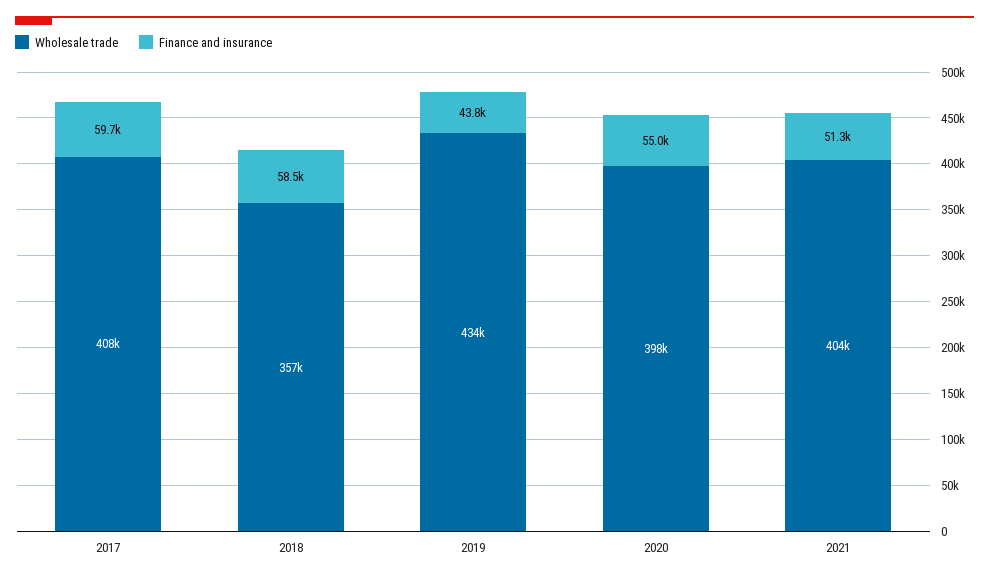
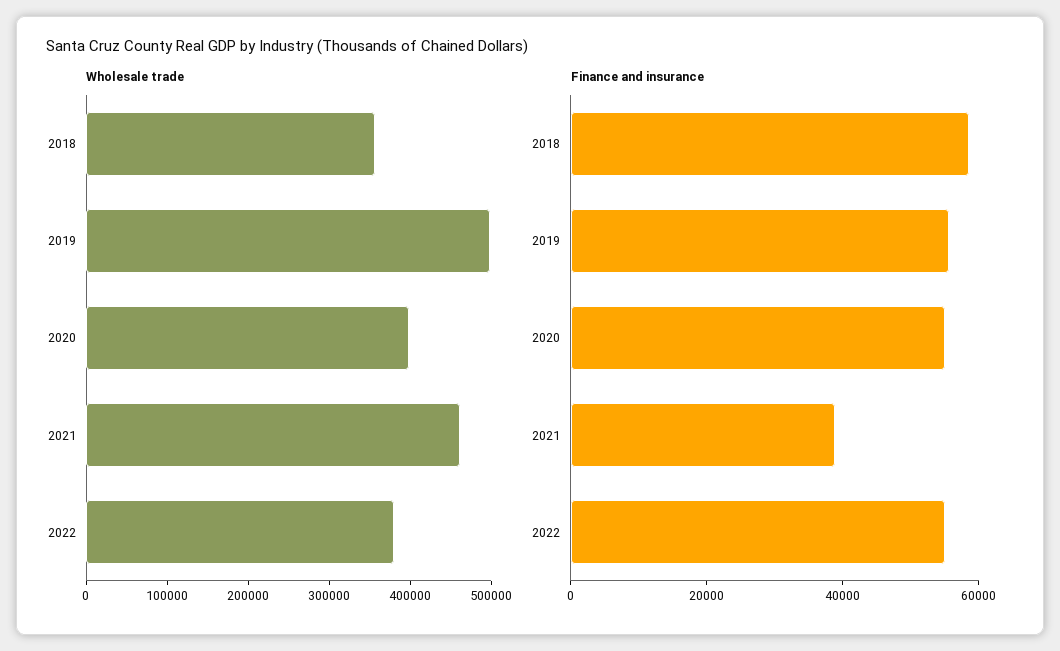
Wholesale trade, 2017: 408000 -> none
Finance and insurance, 2017: 59700 -> none
Wholesale trade, 2019: 434000 -> 500000
Finance and insurance, 2019: 43800 -> 55000
Wholesale trade, 2021: 404000 -> 460000
Finance and insurance, 2021: 51300 -> 40000
Wholesale trade, 2022: none -> 380000
Finance and insurance, 2022: none -> 55000

